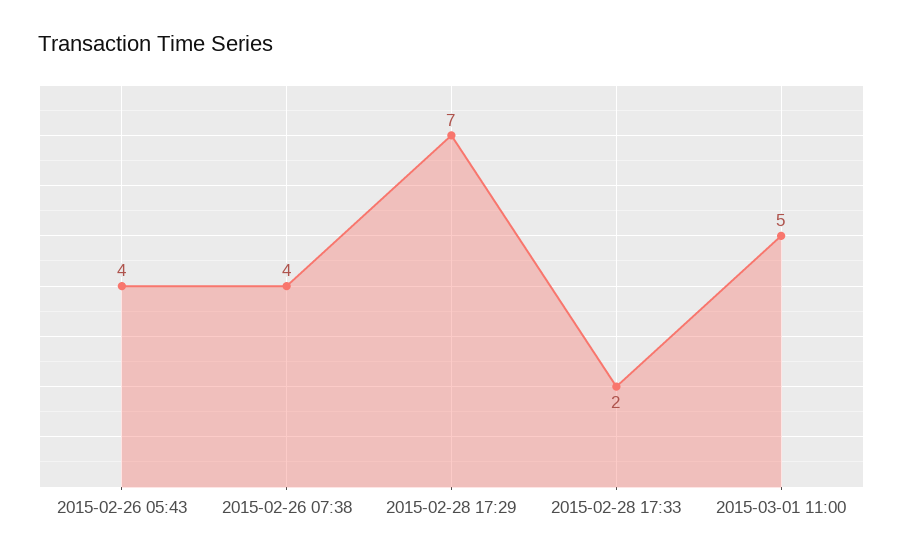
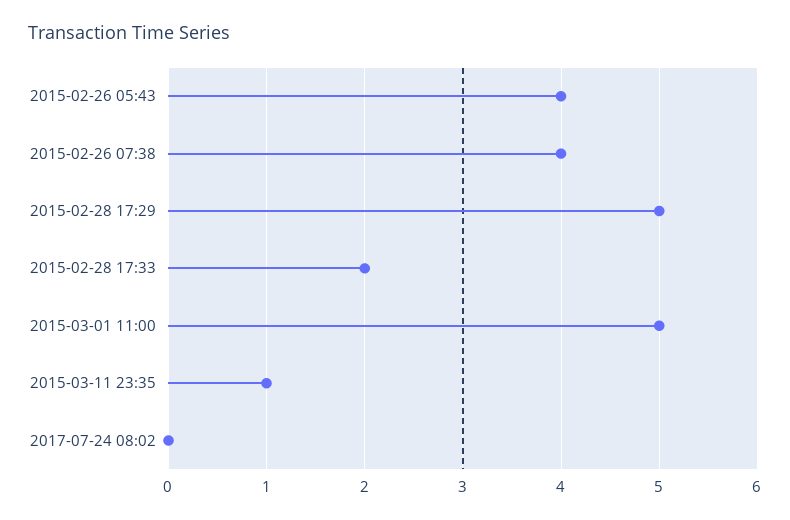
2015-02-28 17:29: 7 -> 5
2015-03-11 23:35: none -> 1
2017-07-24 08:02: none -> 0

